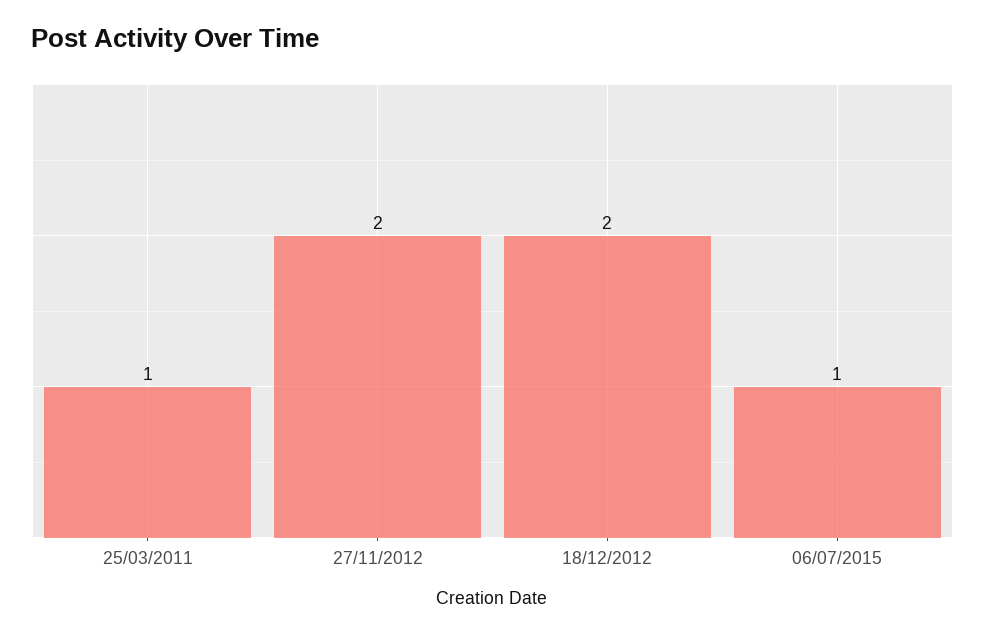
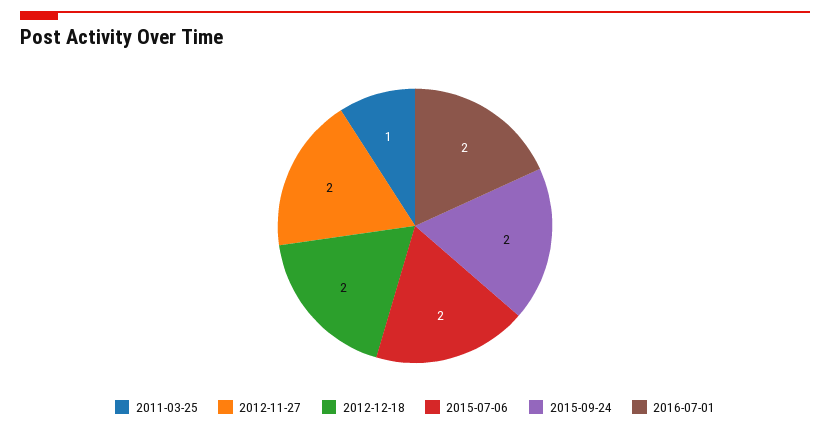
06/07/2015: 1 -> 2
2015-09-24: none -> 2
2016-07-01: none -> 2

